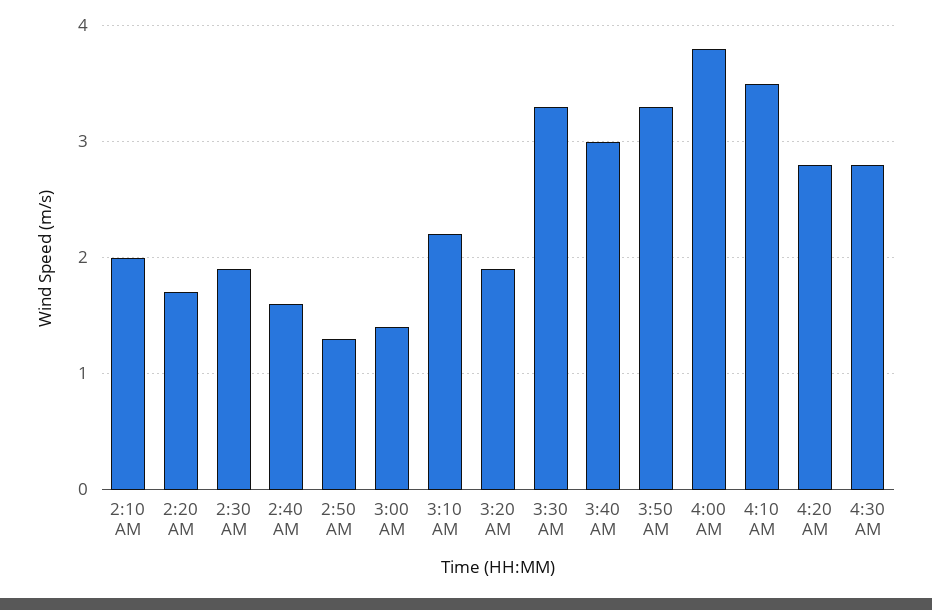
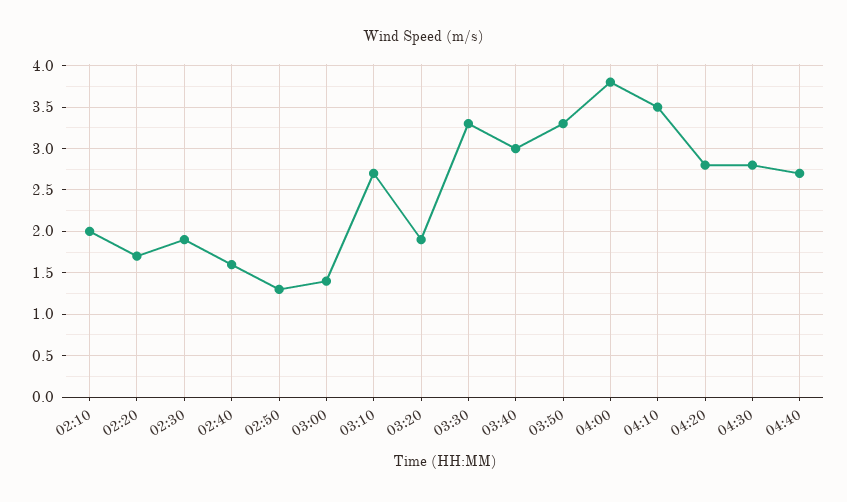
3:10 AM: 2.2 -> 2.7
04:40: none -> 2.7

